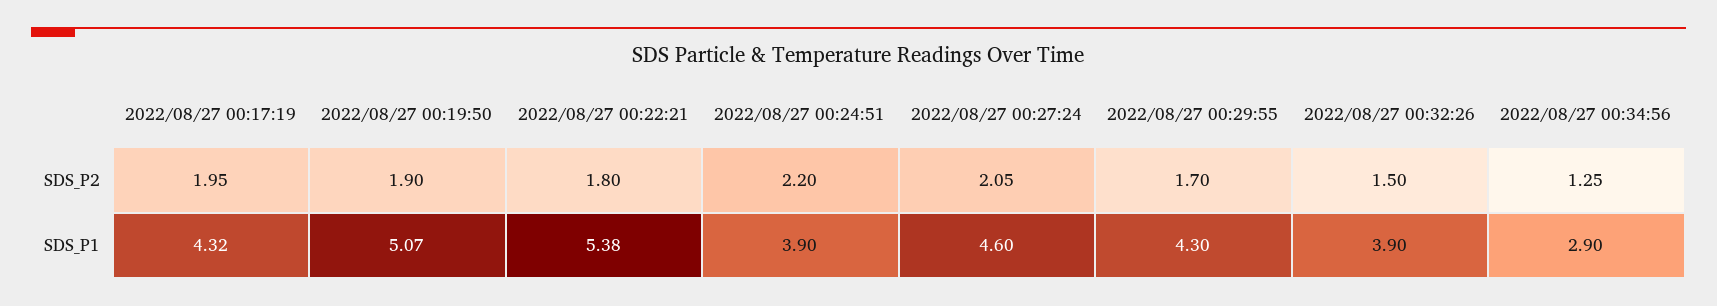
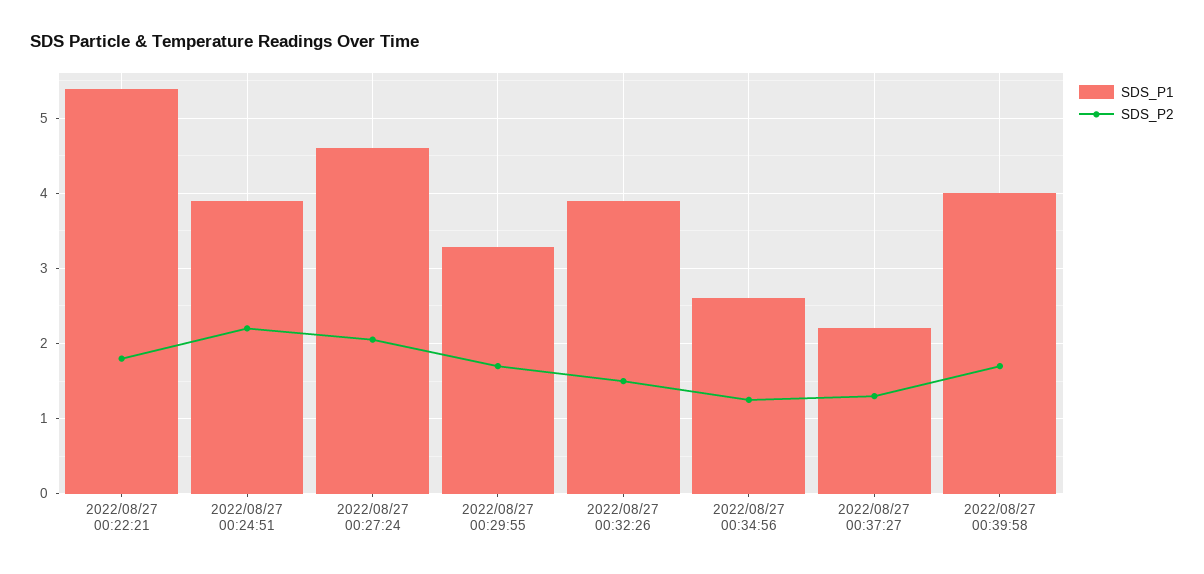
SDS_P2, 2022/08/27 00:17:19: 1.95 -> none
SDS_P2, 2022/08/27 00:19:50: 1.9 -> none
SDS_P1, 2022/08/27 00:17:19: 4.32 -> none
SDS_P1, 2022/08/27 00:19:50: 5.07 -> none
SDS_P1, 2022/08/27 00:29:55: 4.3 -> 3.3
SDS_P1, 2022/08/27 00:34:56: 2.9 -> 2.6
SDS_P1, 2022/08/27 00:37:27: none -> 2.2
SDS_P2, 2022/08/27 00:37:27: none -> 1.3
SDS_P1, 2022/08/27 00:39:58: none -> 4
SDS_P2, 2022/08/27 00:39:58: none -> 1.7

